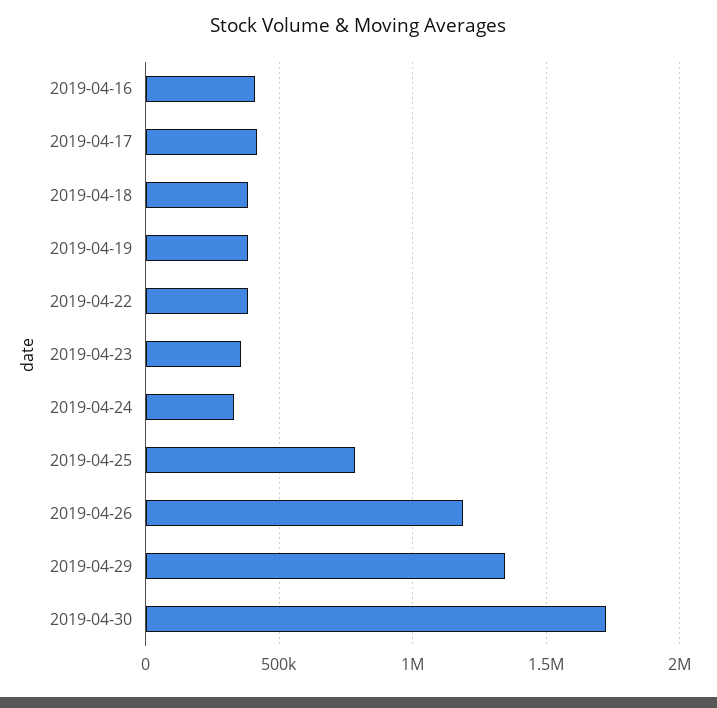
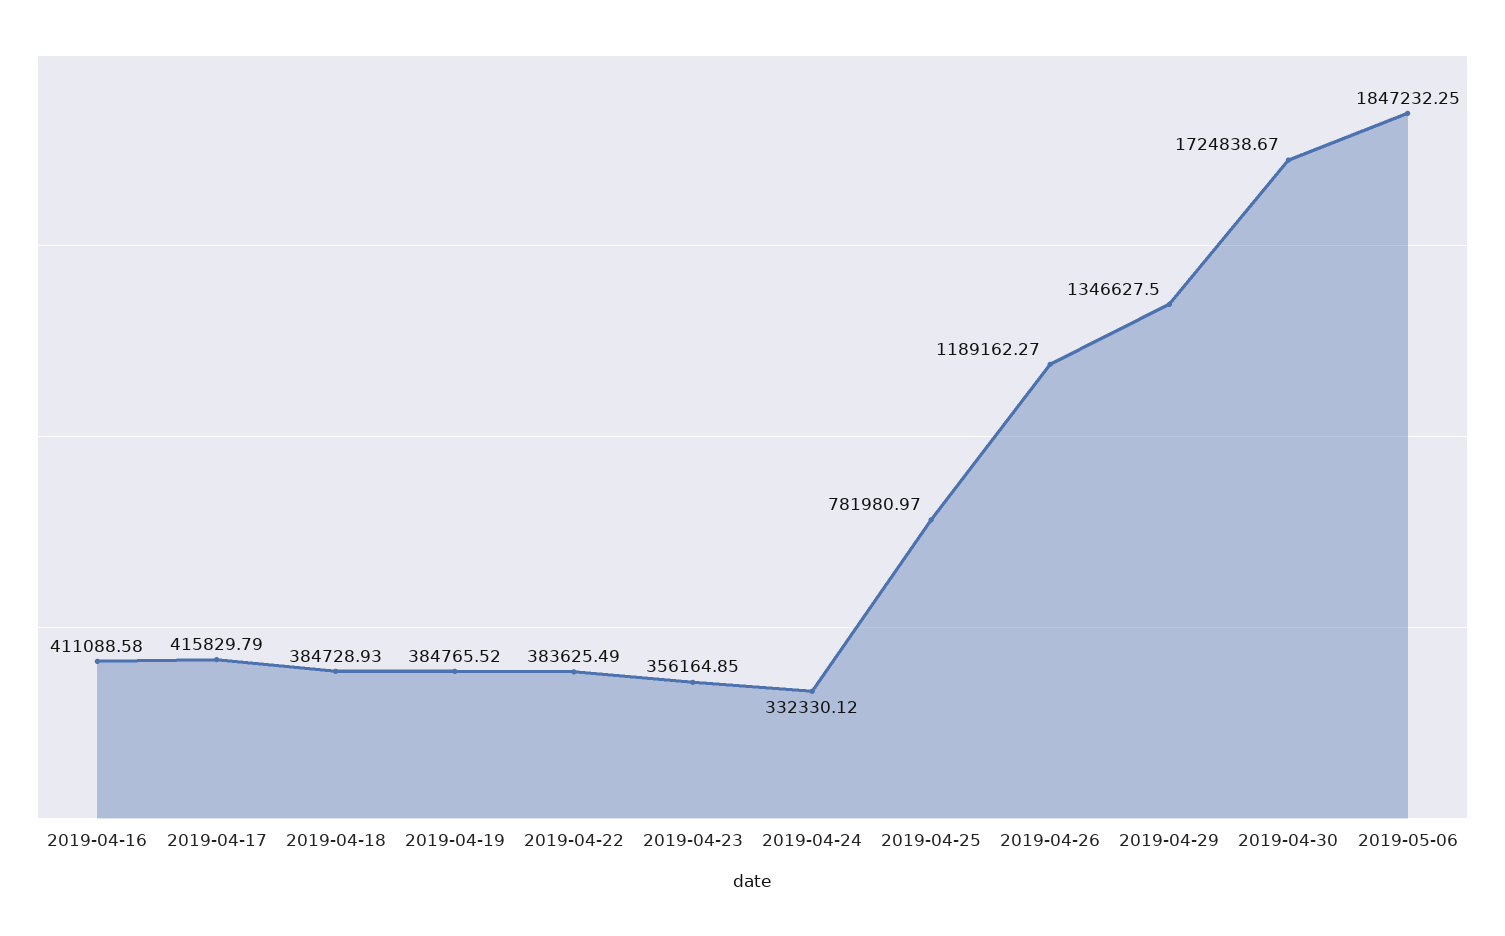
2019-05-06: none -> 1847232.25

